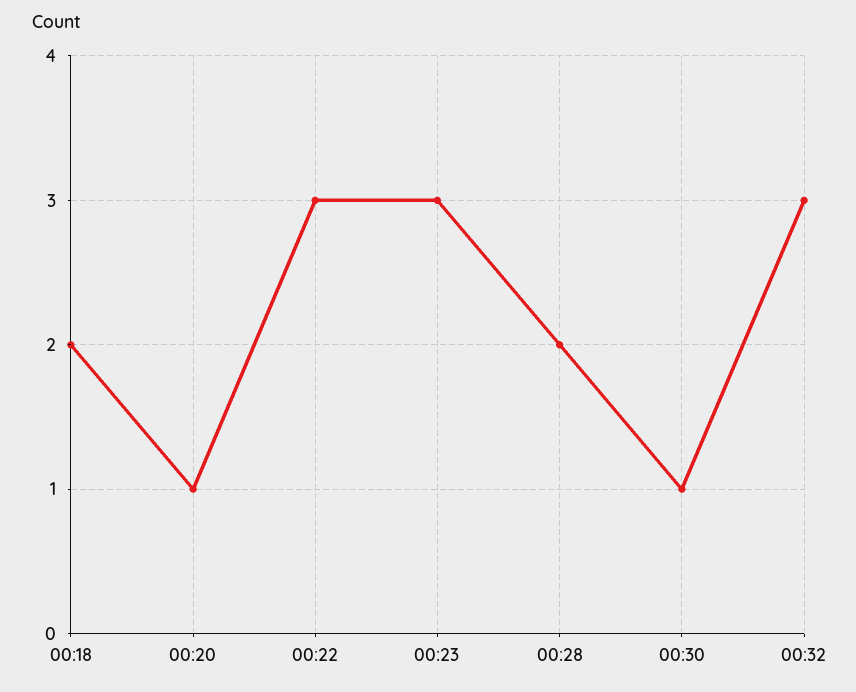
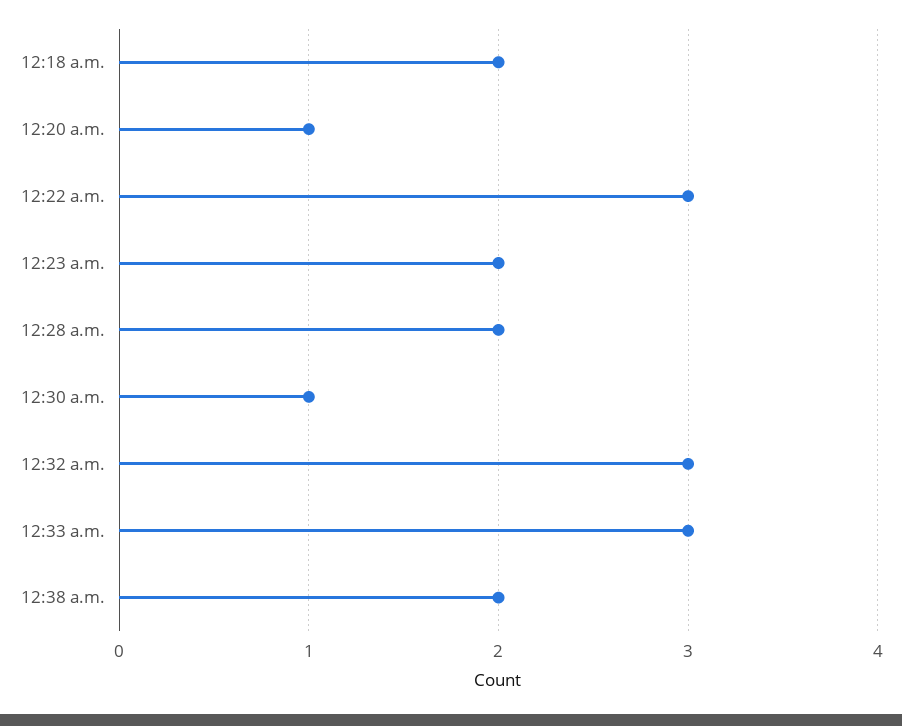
00:23: 3 -> 2
12:33 a.m.: none -> 3
12:38 a.m.: none -> 2

